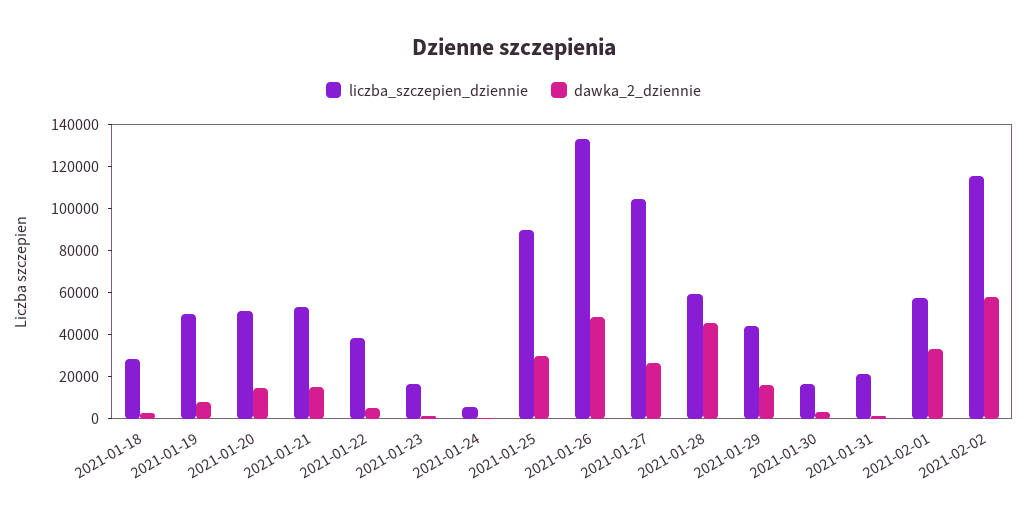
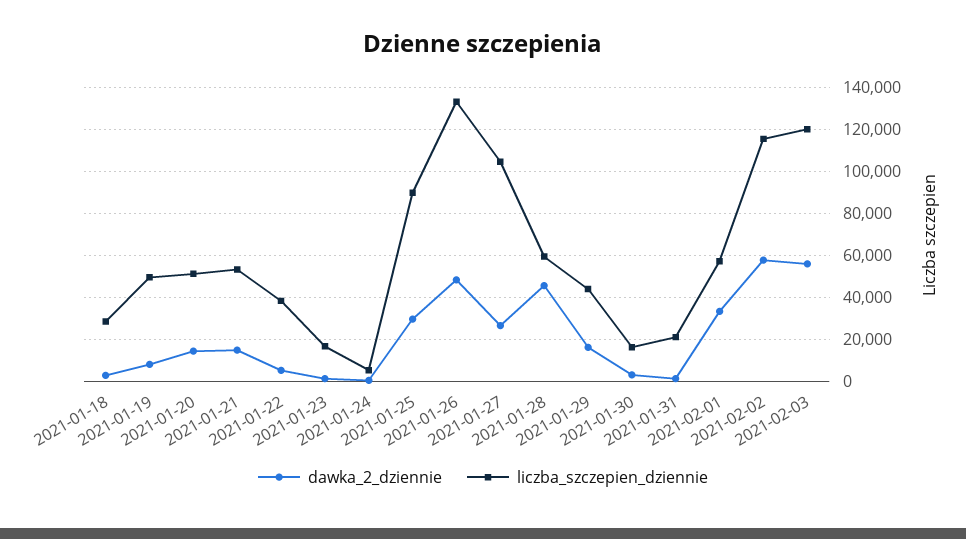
dawka_2_dziennie, 2021-02-03: none -> 55000
liczba_szczepien_dziennie, 2021-02-03: none -> 120000

